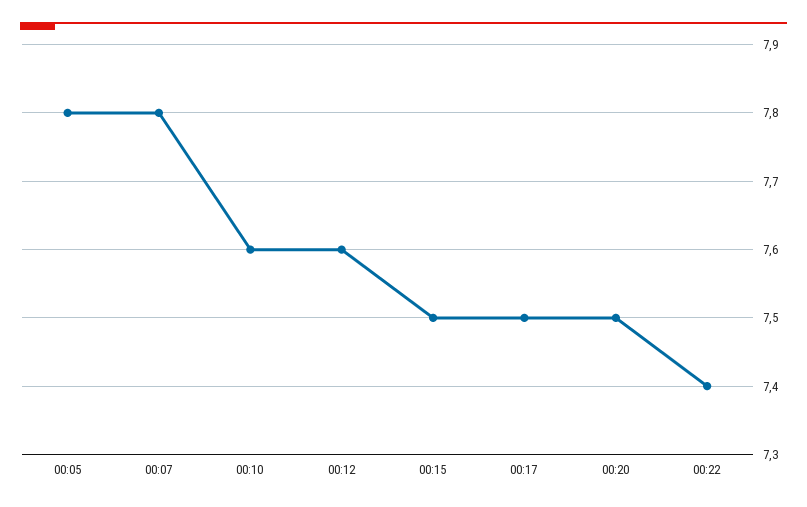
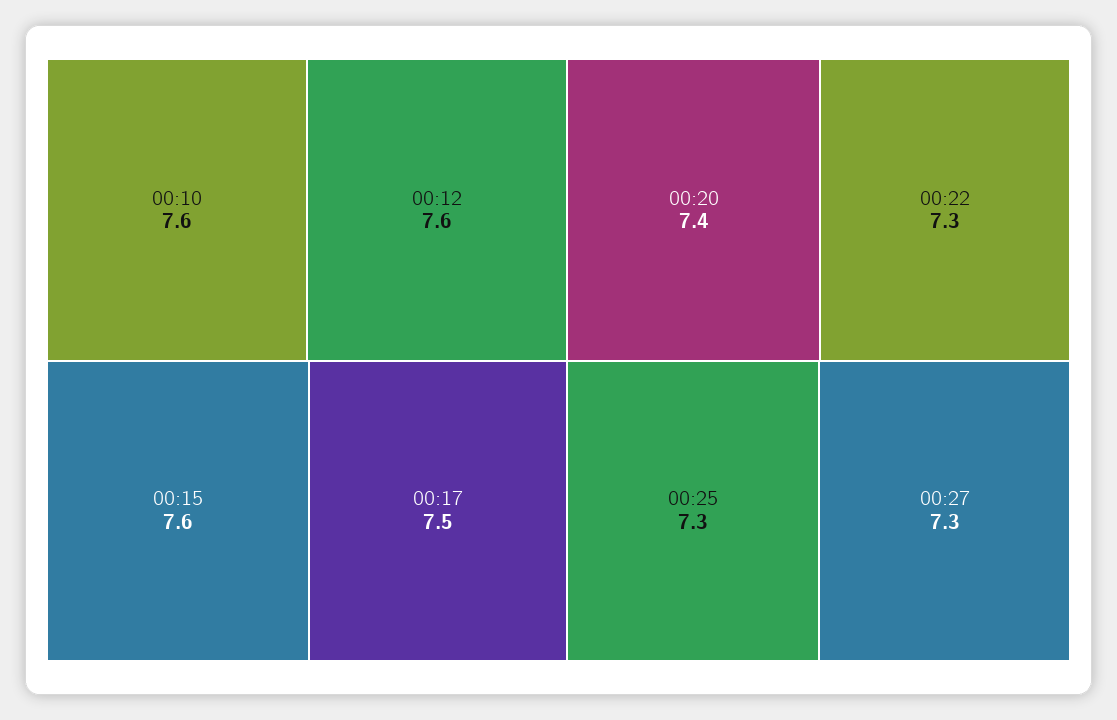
00:05: 7.8 -> none
00:07: 7.8 -> none
00:15: 7.5 -> 7.6
00:20: 7.5 -> 7.4
00:22: 7.4 -> 7.3
00:25: none -> 7.3
00:27: none -> 7.3

